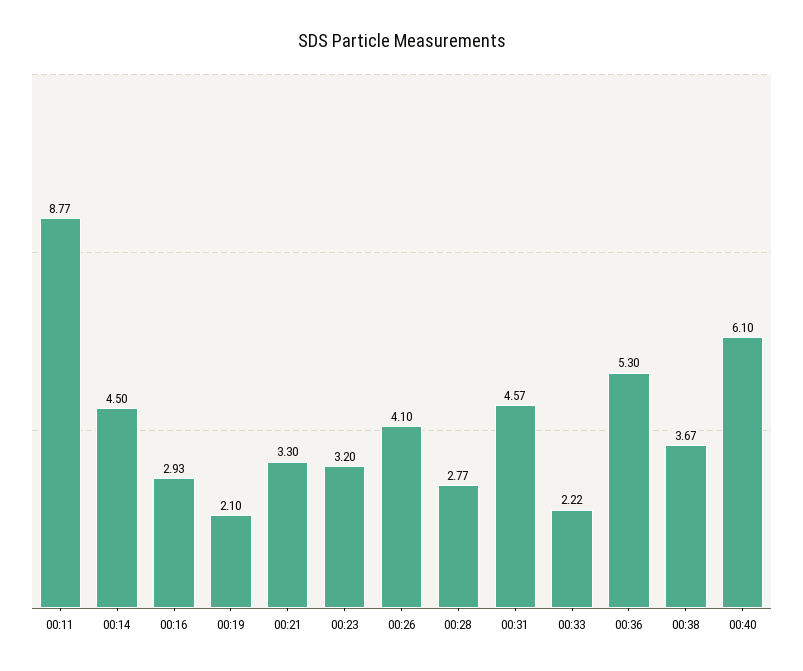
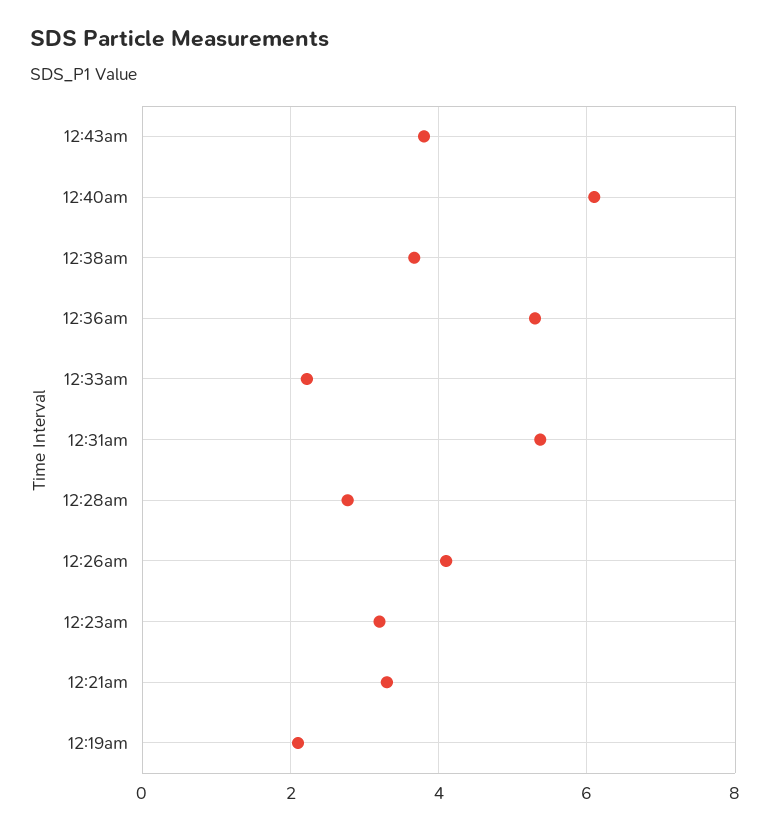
00:11: 8.77 -> none
00:14: 4.5 -> none
00:16: 2.93 -> none
00:31: 4.57 -> 5.4
12:43am: none -> 3.8

